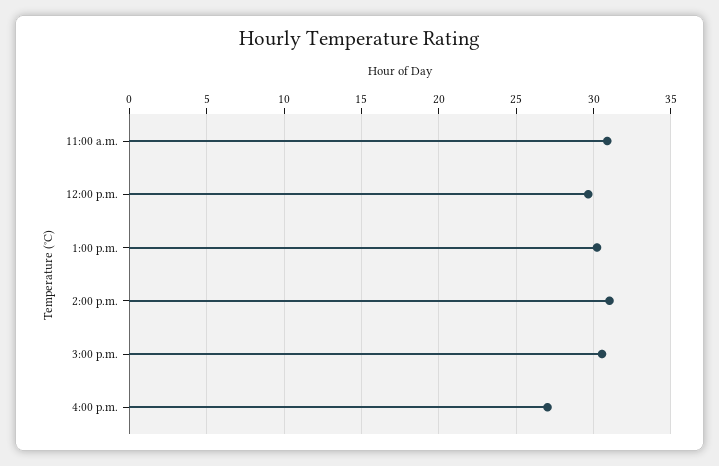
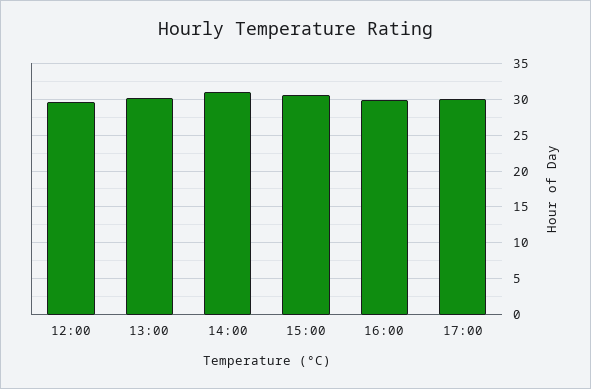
11:00 a.m.: 31 -> none
4:00 p.m.: 27 -> 30
17:00: none -> 30

